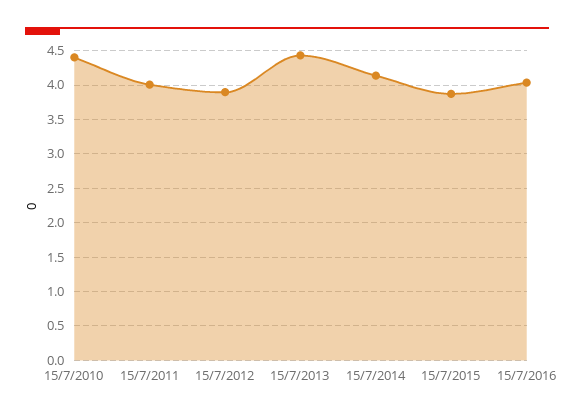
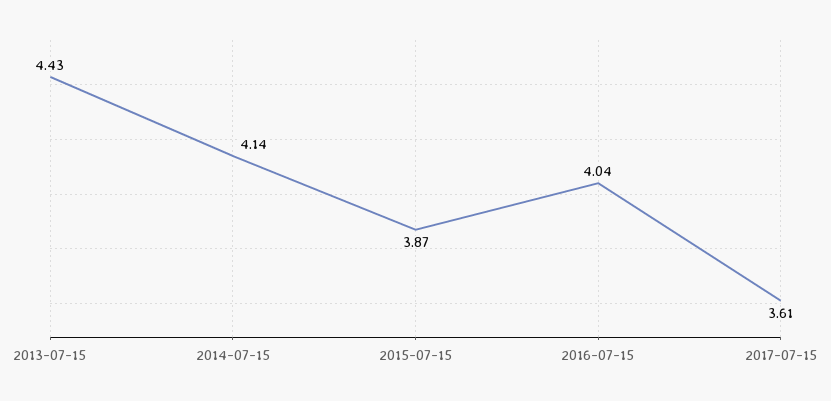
15/7/2010: 4.4 -> none
15/7/2011: 4 -> none
15/7/2012: 3.9 -> none
2017-07-15: none -> 3.61

